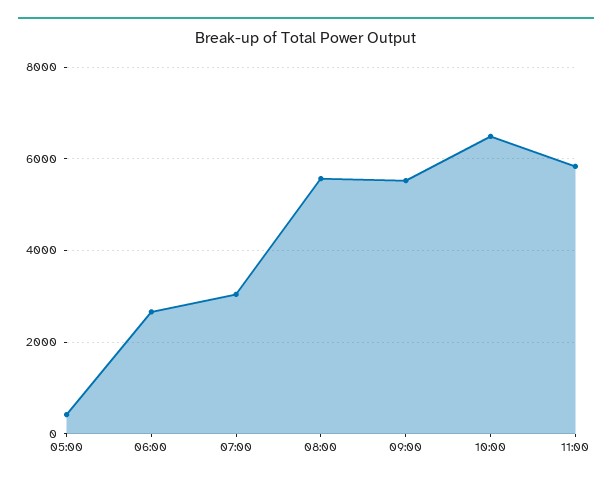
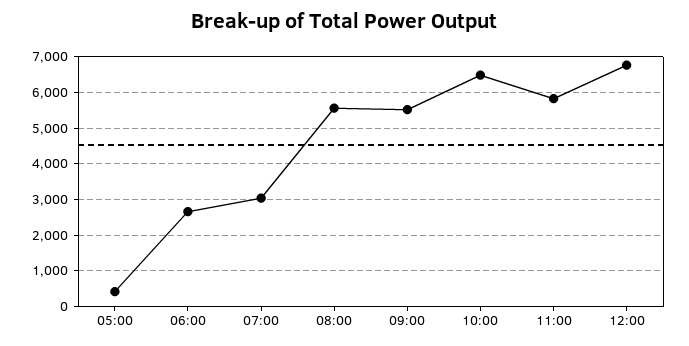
12:00: none -> 6800

